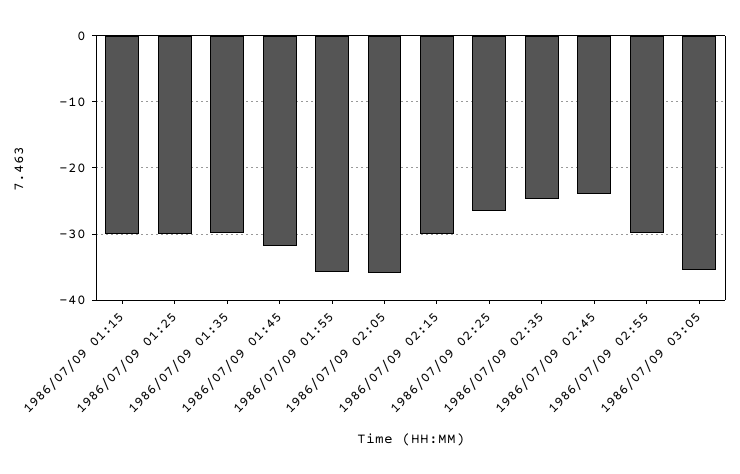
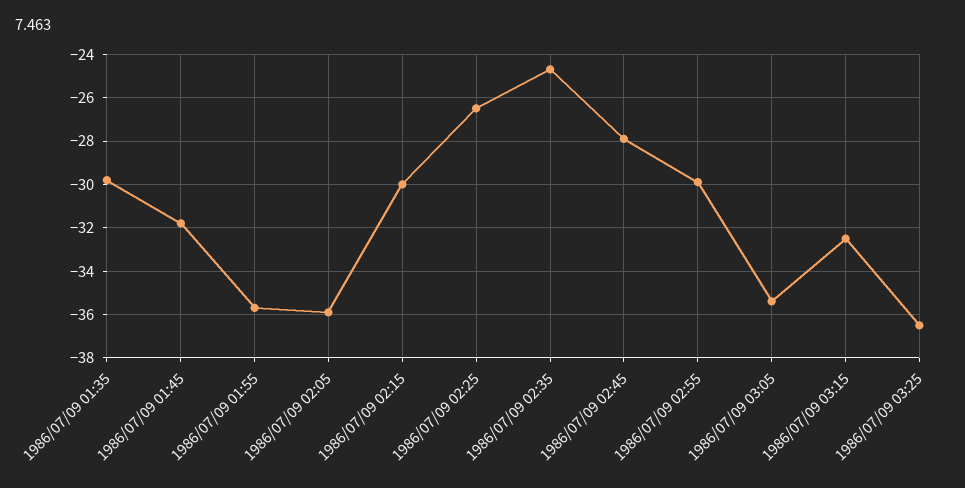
1986/07/09 01:15: -30 -> none
1986/07/09 01:25: -30 -> none
1986/07/09 02:45: -24 -> -28
1986/07/09 03:15: none -> -32.5
1986/07/09 03:25: none -> -36.5

